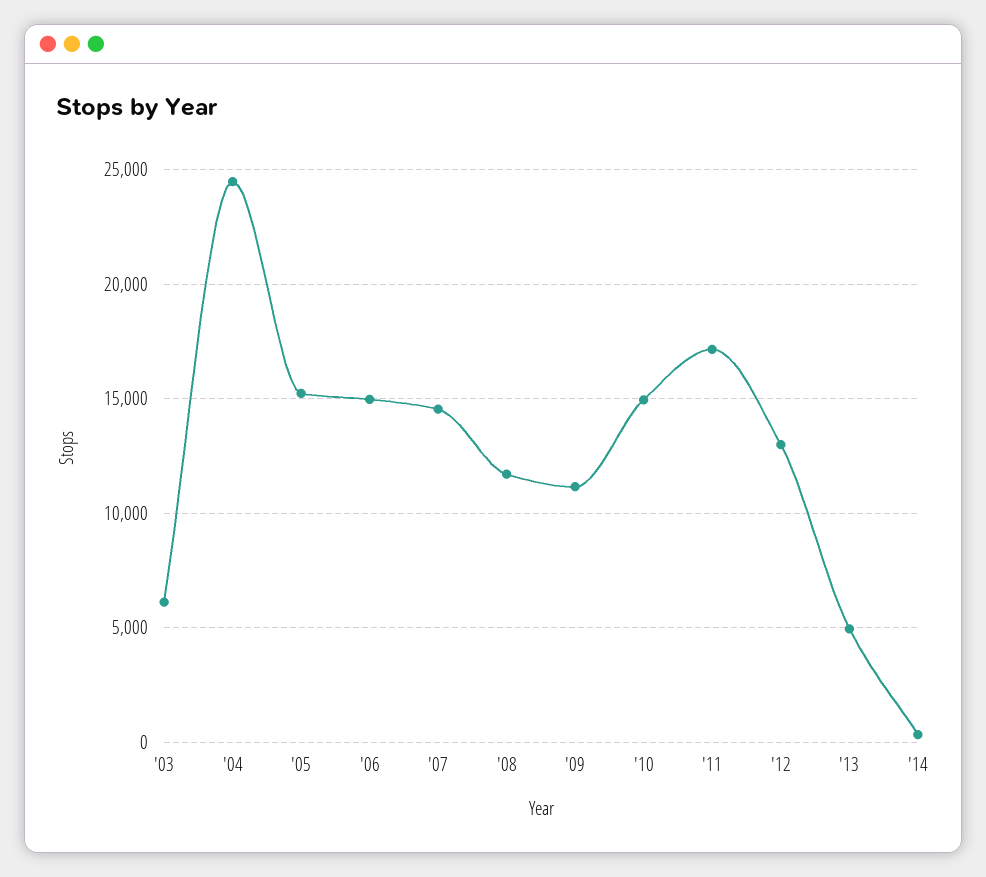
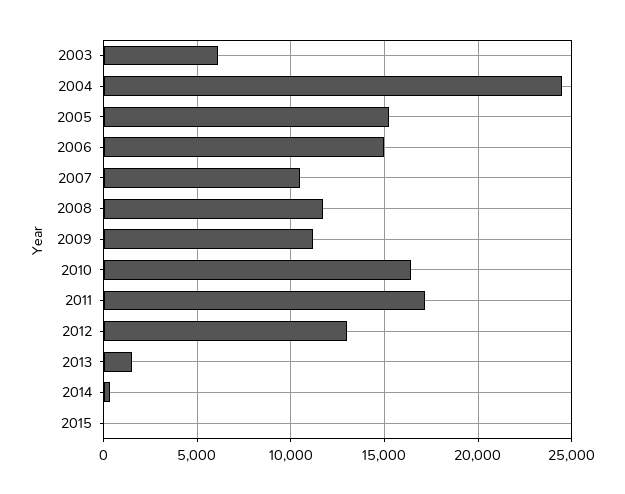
'07: 14500 -> 10500
'10: 15000 -> 16500
'13: 5000 -> 1500
2015: none -> 0

